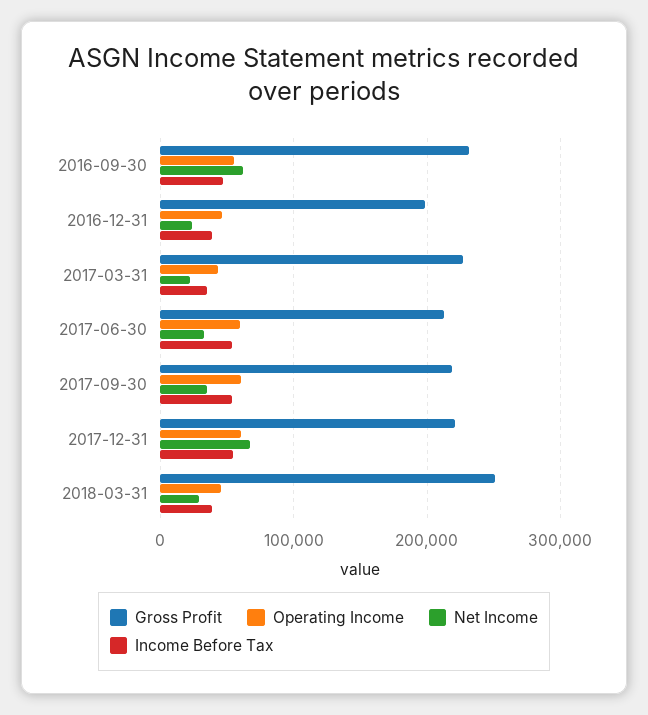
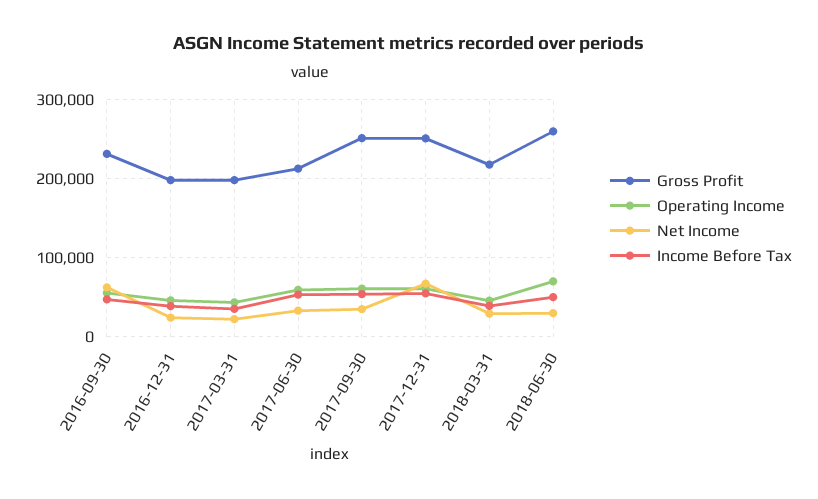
Gross Profit, 2017-03-31: 230000 -> 200000
Gross Profit, 2017-09-30: 220000 -> 250000
Gross Profit, 2017-12-31: 220000 -> 250000
Gross Profit, 2018-03-31: 250000 -> 220000
Gross Profit, 2018-06-30: none -> 260000
Operating Income, 2018-06-30: none -> 70000
Net Income, 2018-06-30: none -> 30000
Income Before Tax, 2018-06-30: none -> 50000

